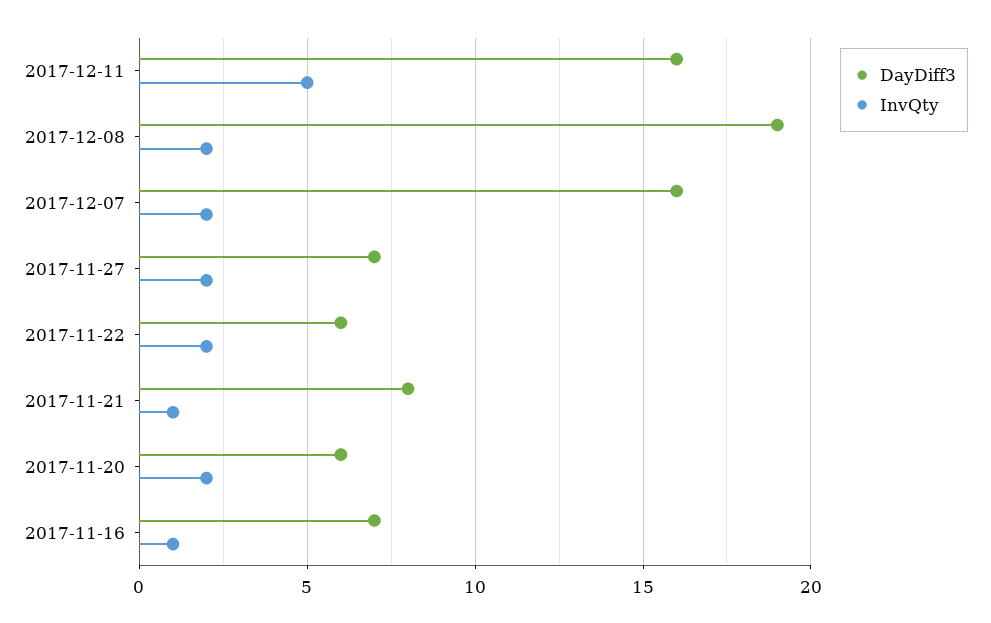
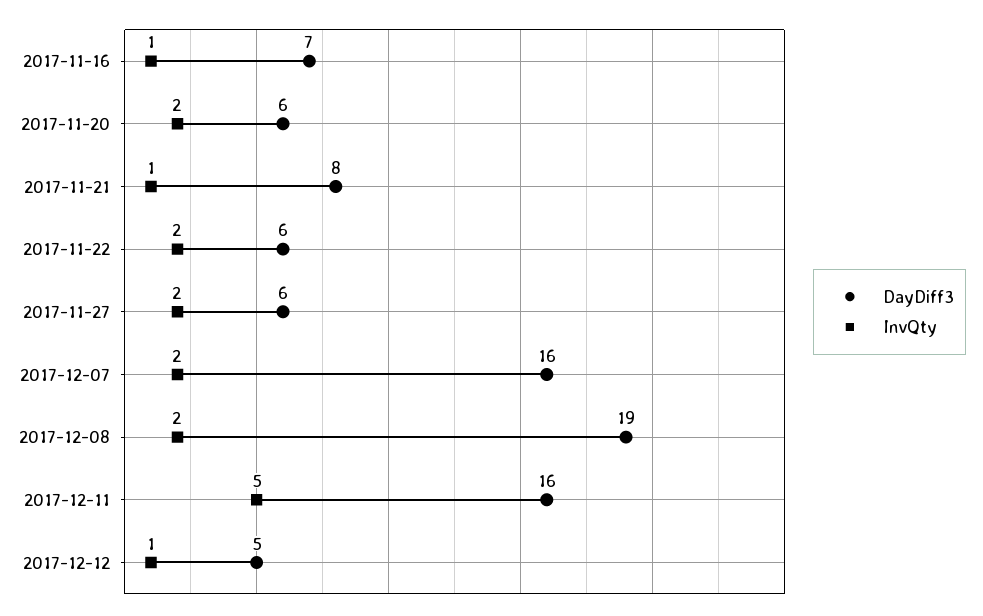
DayDiff3, 2017-11-27: 7 -> 6
DayDiff3, 2017-12-12: none -> 5
InvQty, 2017-12-12: none -> 1

